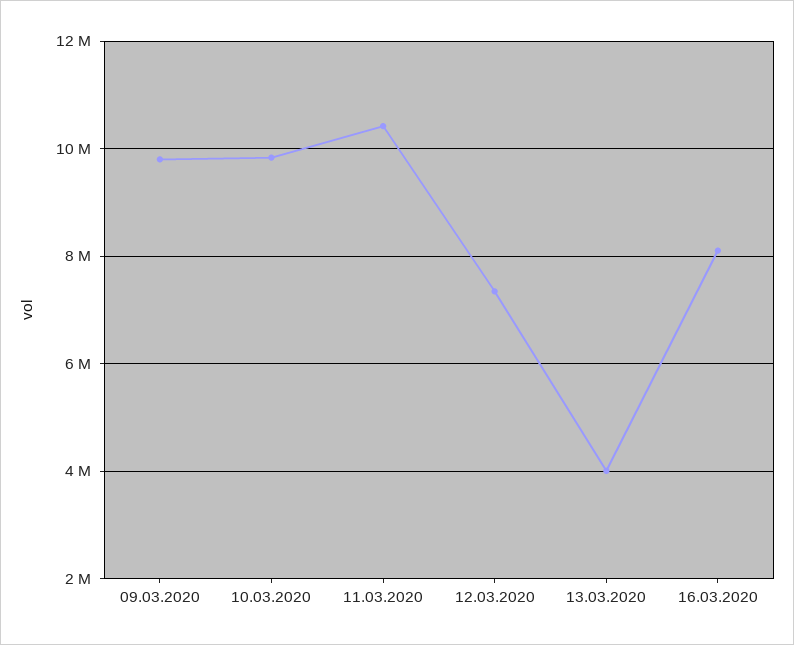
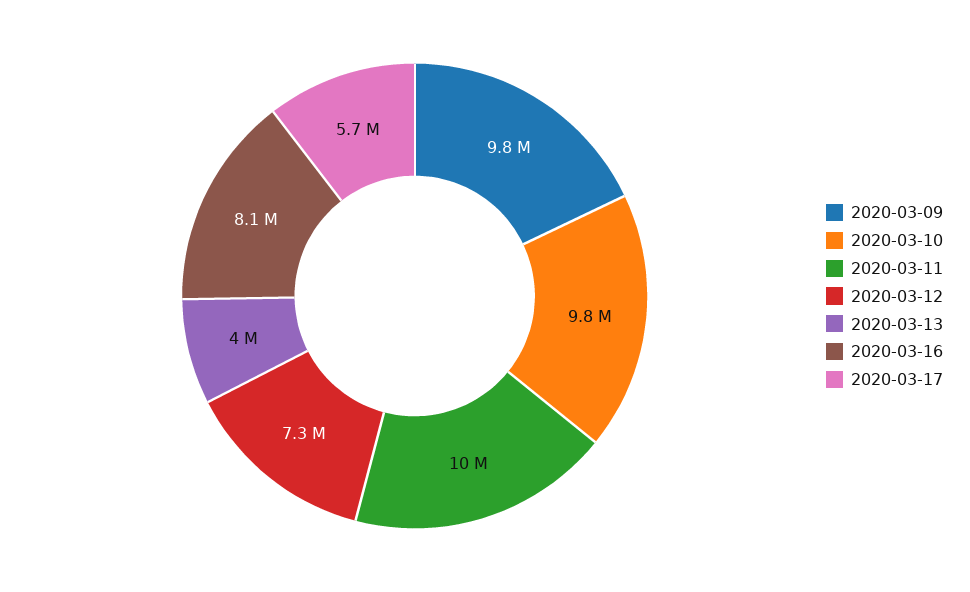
2020-03-17: none -> 5700000

